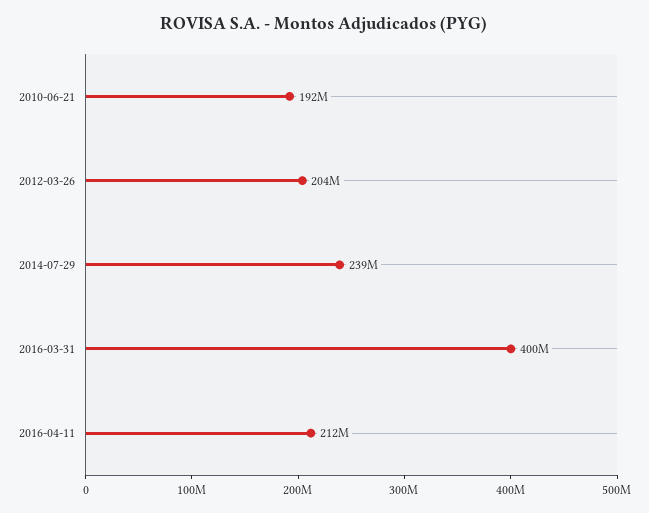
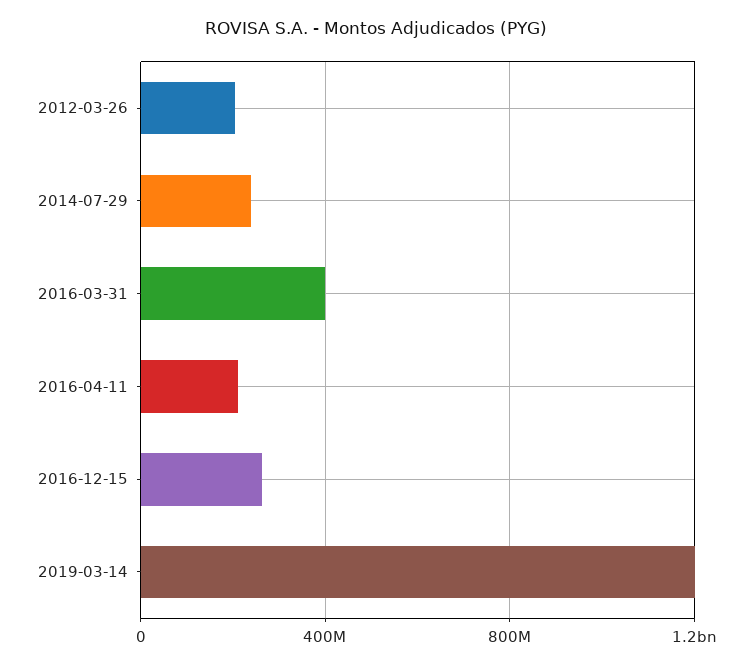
2010-06-21: 192000000 -> none
2016-12-15: none -> 250000000
2019-03-14: none -> 1200000000

